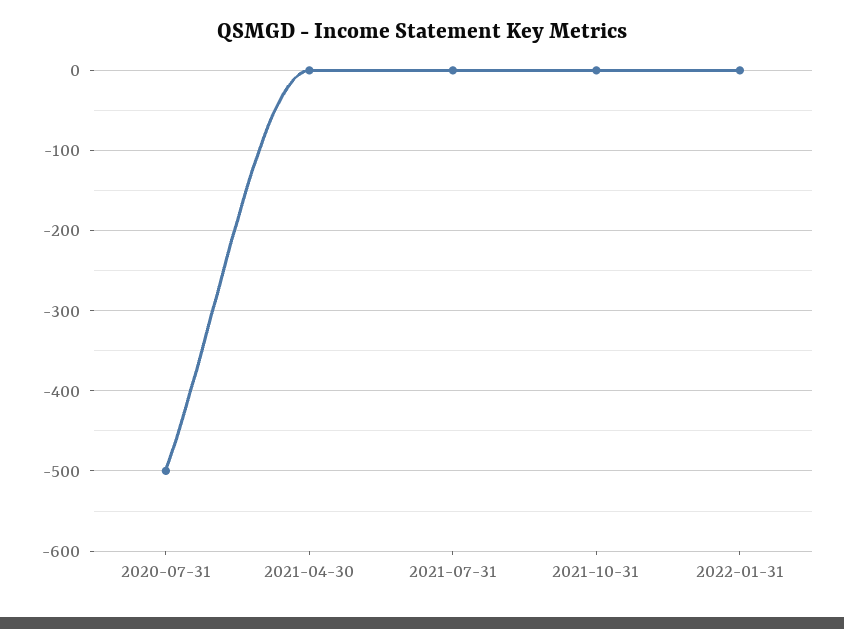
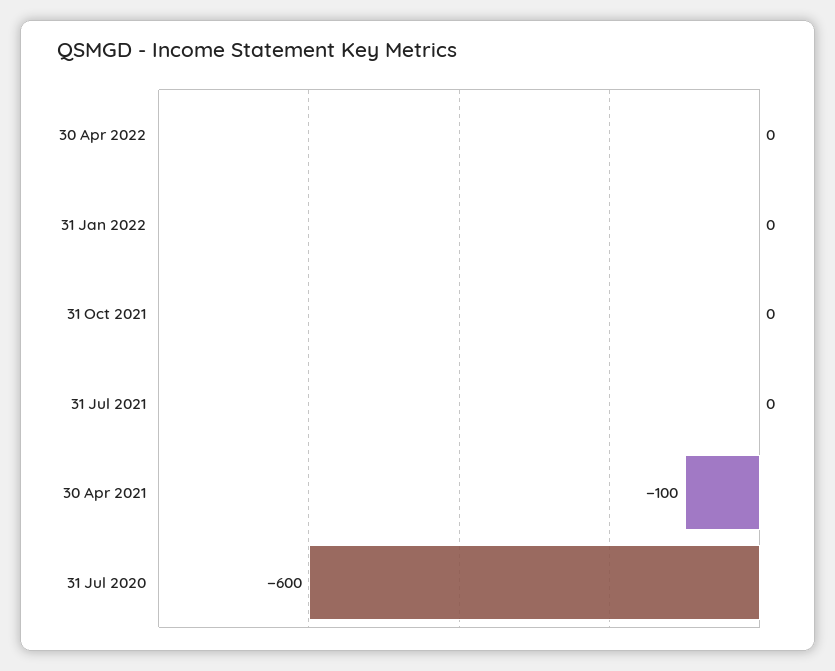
2020-07-31: -500 -> -600
2021-04-30: 0 -> -100
30 Apr 2022: none -> 0

